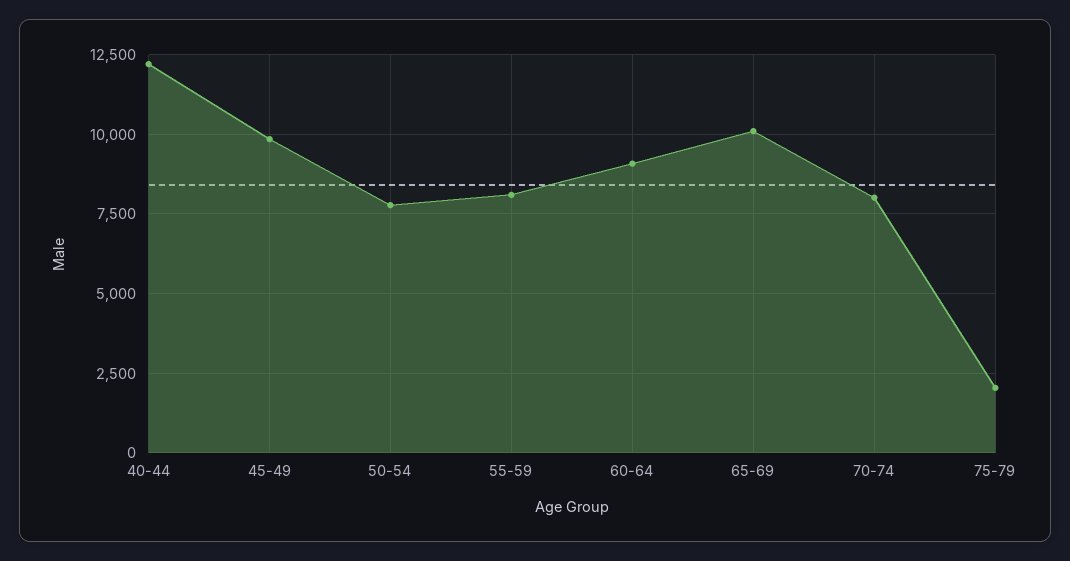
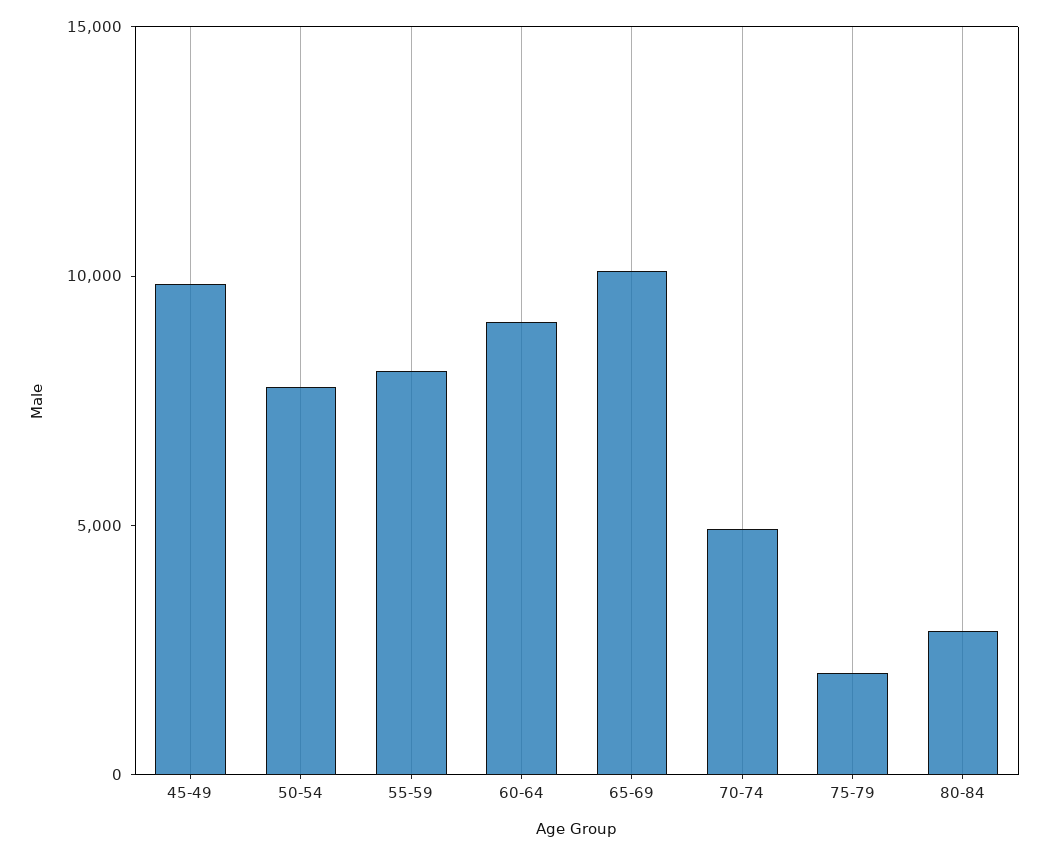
40-44: 12250 -> none
70-74: 8000 -> 5000
80-84: none -> 3000

